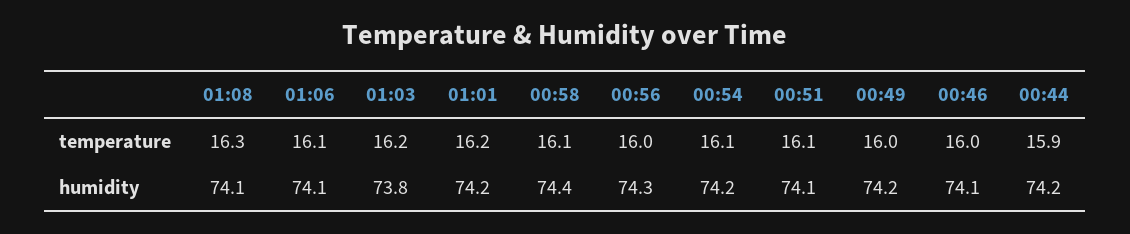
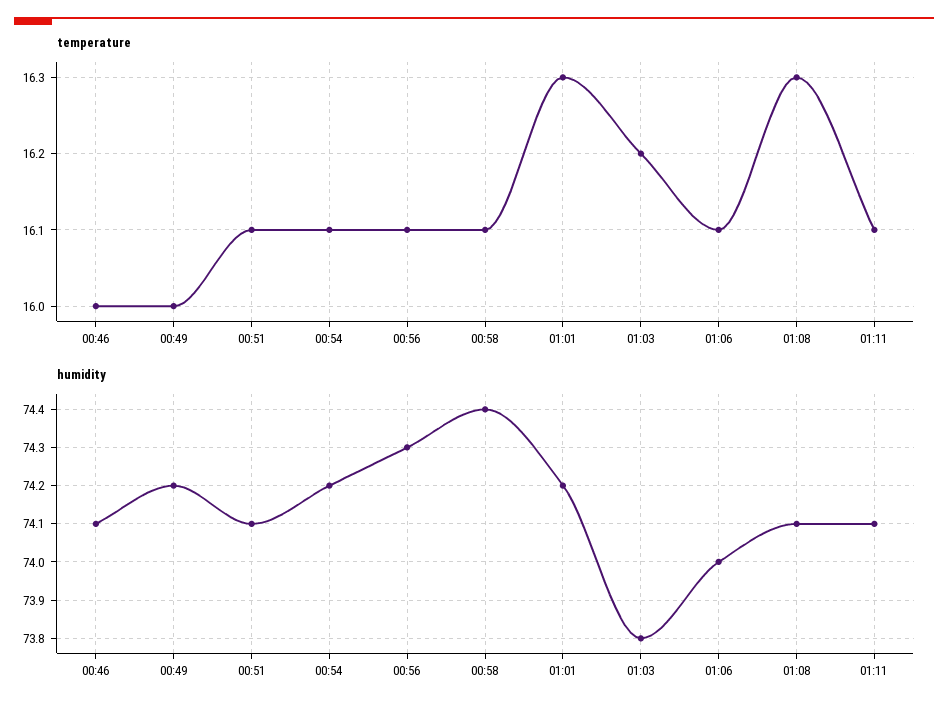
temperature, 01:01: 16.2 -> 16.3
temperature, 00:56: 16 -> 16.1
temperature, 00:44: 15.9 -> none
humidity, 01:06: 74.1 -> 74
humidity, 00:44: 74.2 -> none
temperature, 01:11: none -> 16.1
humidity, 01:11: none -> 74.1

